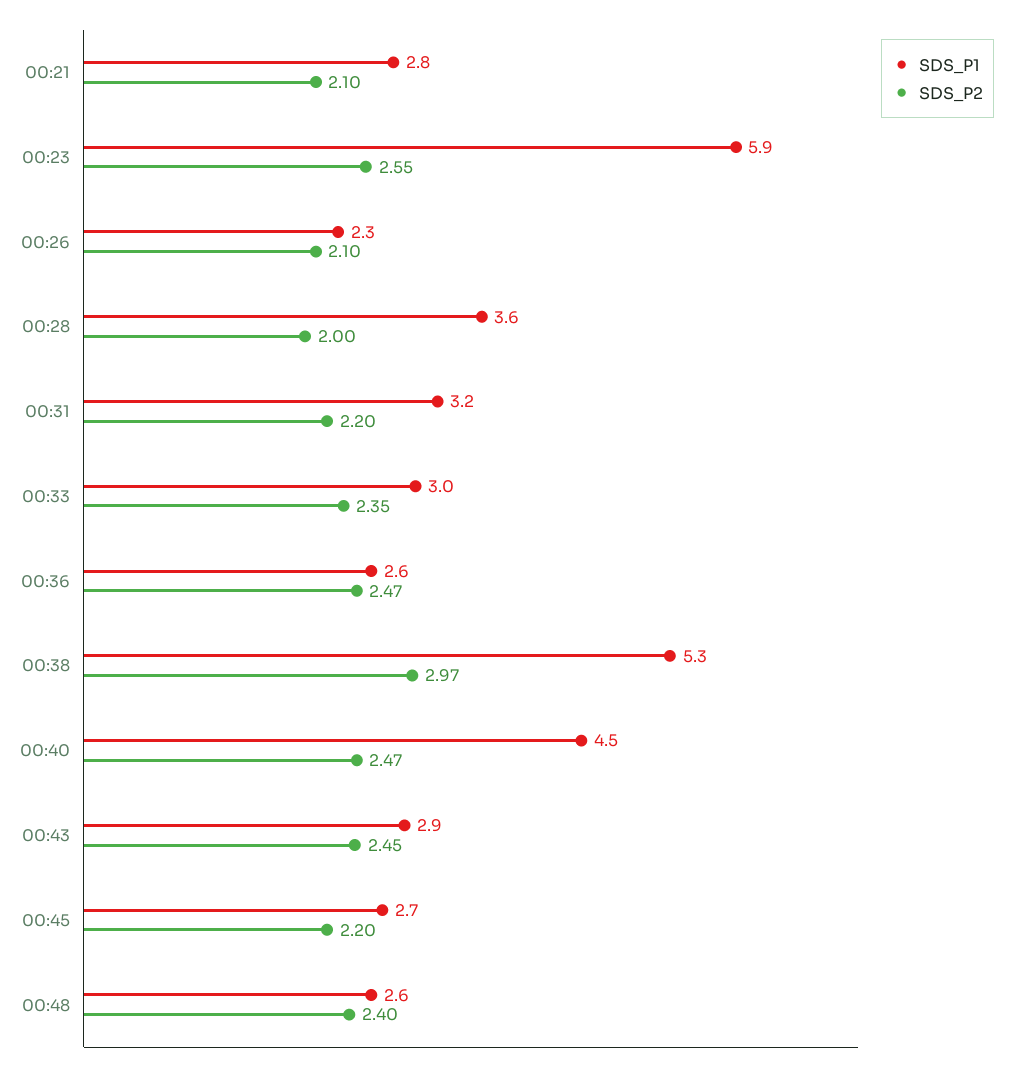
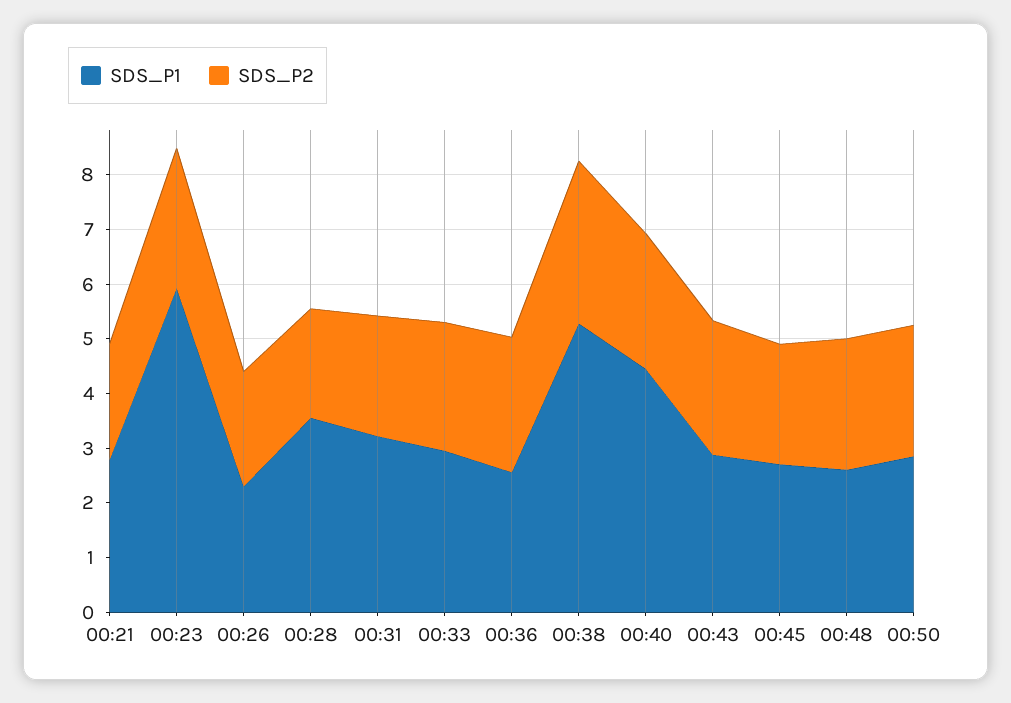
SDS_P1, 00:50: none -> 2.8
SDS_P2, 00:50: none -> 2.4

